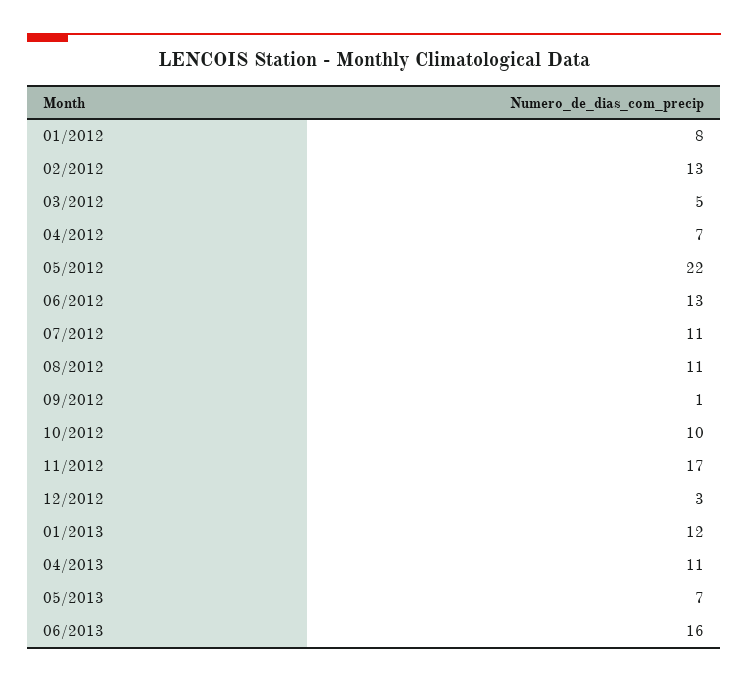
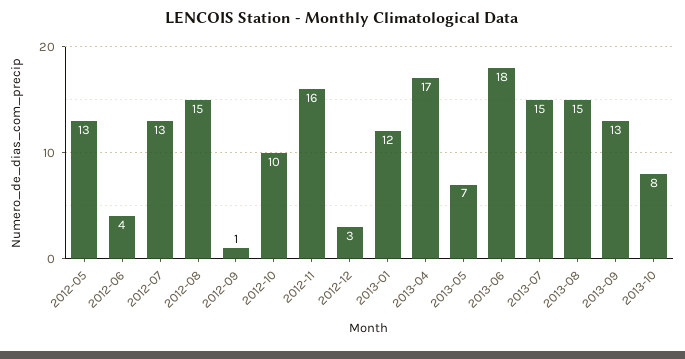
01/2012: 8 -> none
02/2012: 13 -> none
03/2012: 5 -> none
04/2012: 7 -> none
05/2012: 22 -> 13
06/2012: 13 -> 4
07/2012: 11 -> 13
08/2012: 11 -> 15
11/2012: 17 -> 16
04/2013: 11 -> 17
06/2013: 16 -> 18
2013-07: none -> 15
2013-08: none -> 15
2013-09: none -> 13
2013-10: none -> 8

